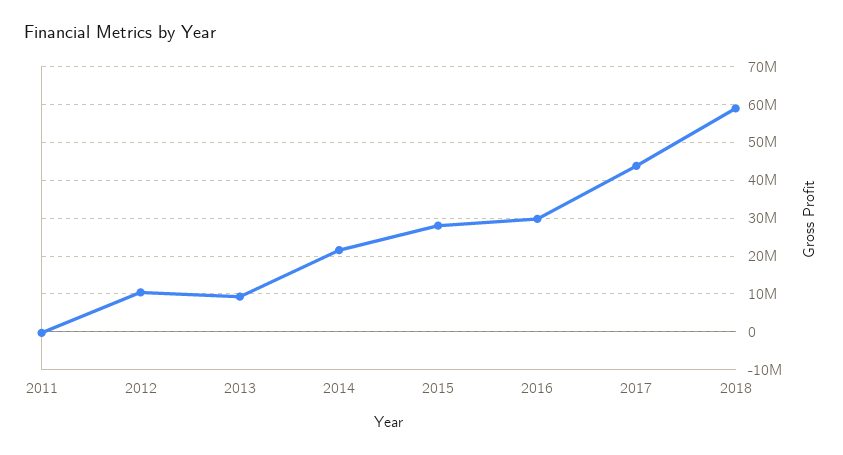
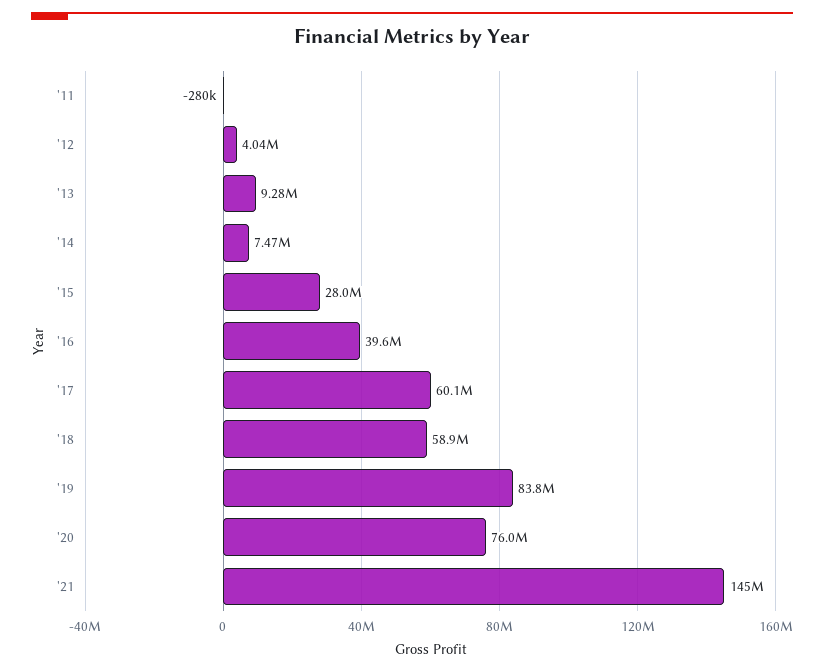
2012: 10000000 -> 4040000
2014: 22000000 -> 7470000
2016: 30000000 -> 39600000
2017: 44000000 -> 60100000
'19: none -> 83800000
'20: none -> 76000000
'21: none -> 145000000

